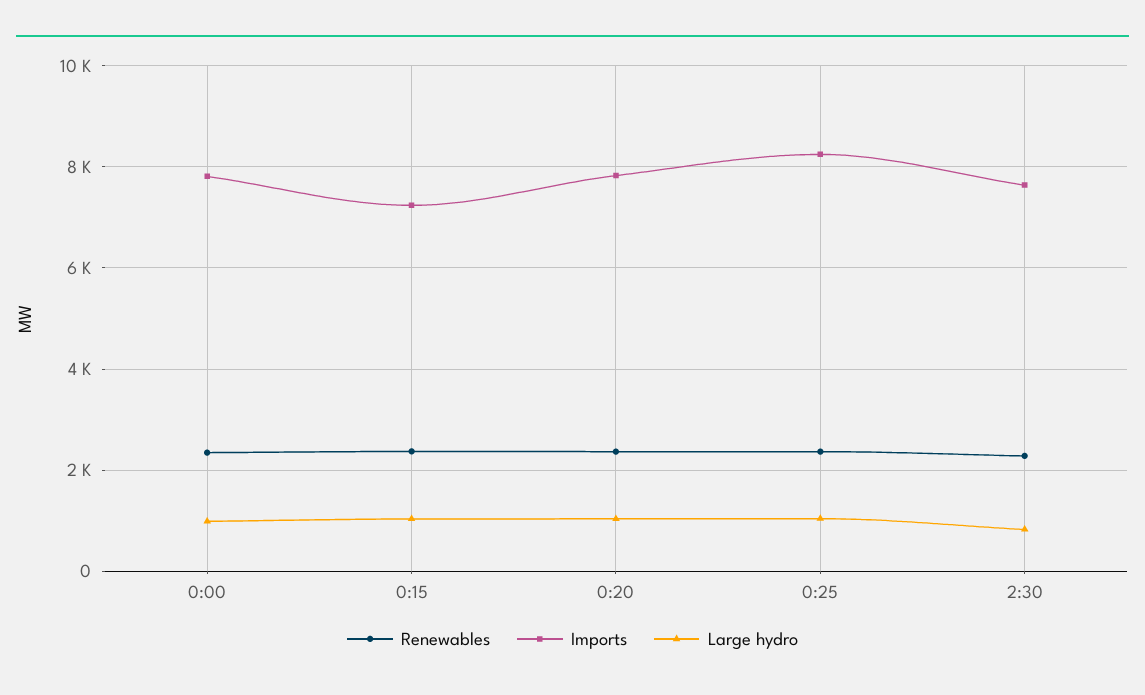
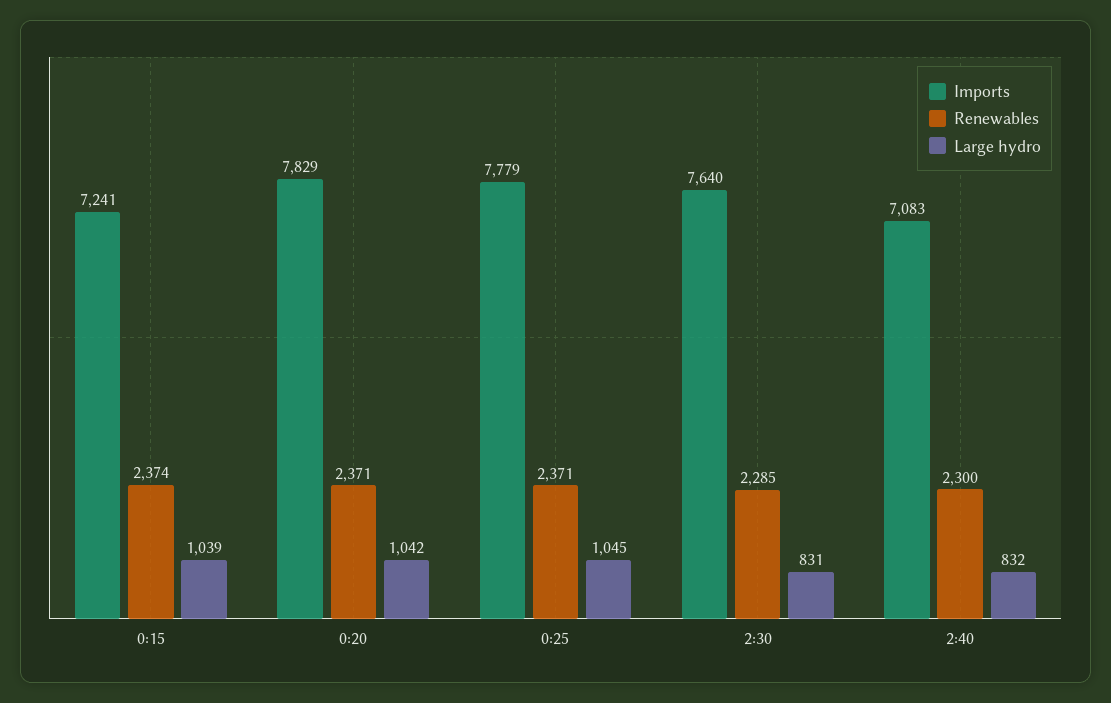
Renewables, 0:00: 2400 -> none
Imports, 0:00: 7800 -> none
Large hydro, 0:00: 1000 -> none
Imports, 0:25: 8200 -> 7779
Imports, 2:40: none -> 7083
Renewables, 2:40: none -> 2300
Large hydro, 2:40: none -> 832

